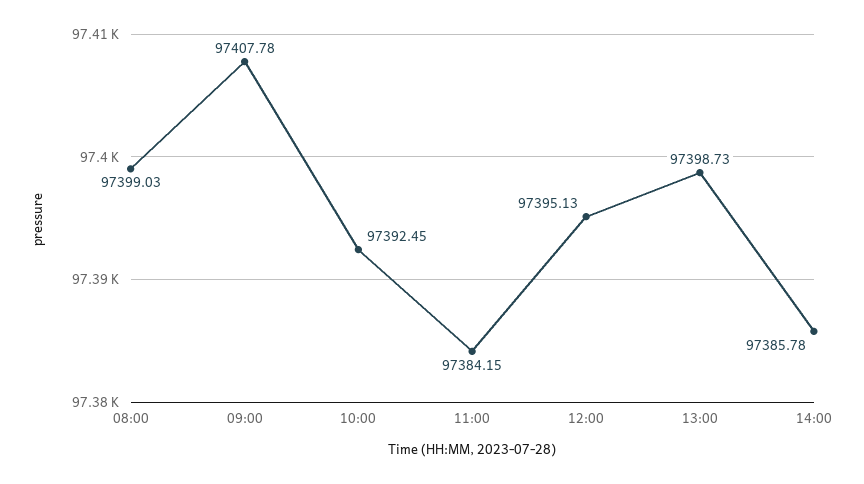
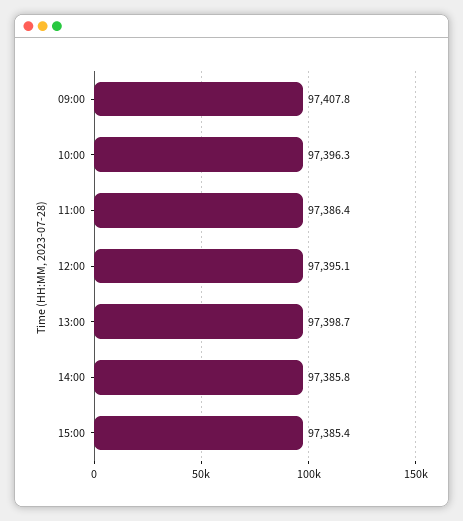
08:00: 97399.03 -> none
10:00: 97392.45 -> 97396.3
11:00: 97384.15 -> 97386.4
15:00: none -> 97385.4

